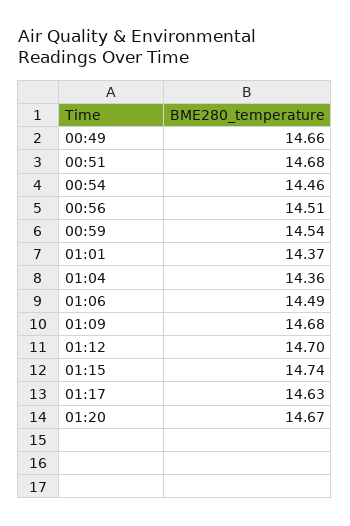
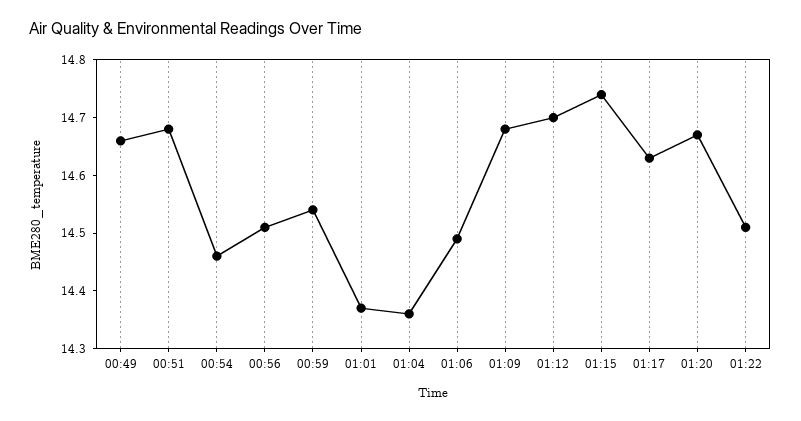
01:22: none -> 14.5

